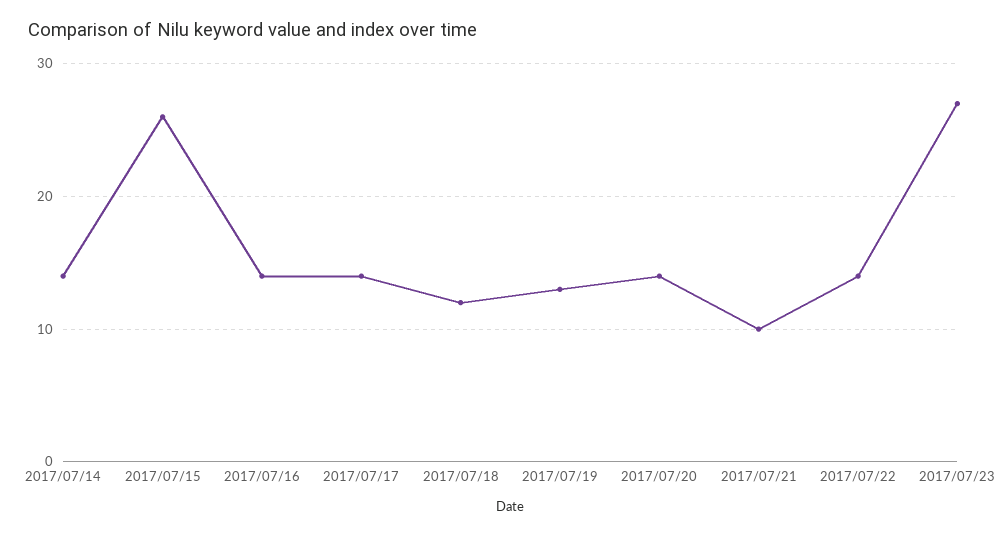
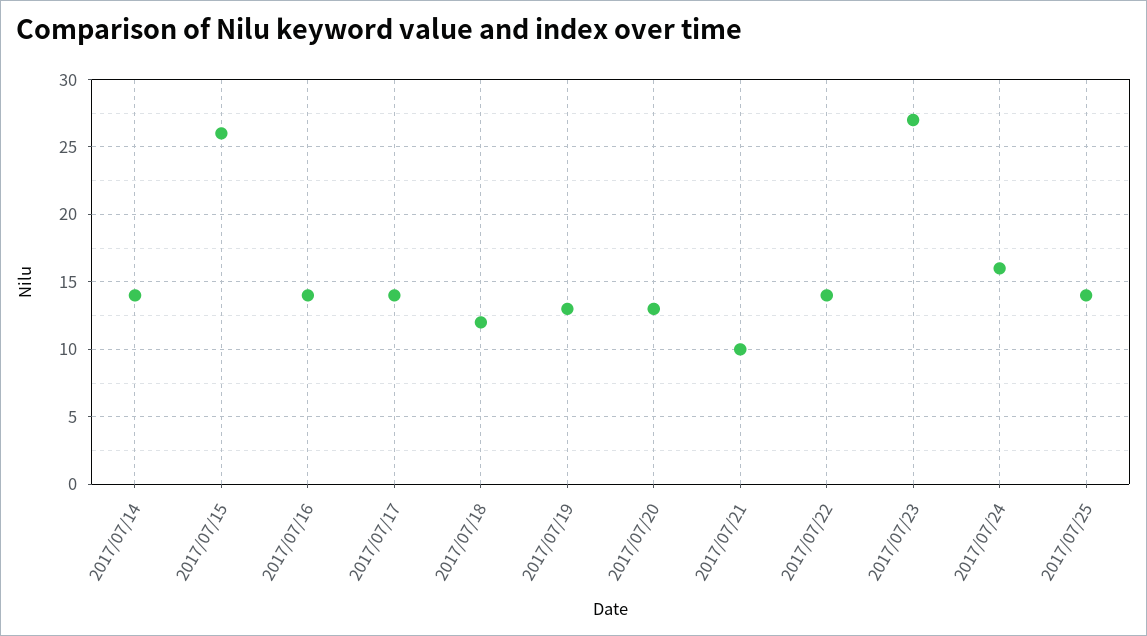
2017/07/20: 14 -> 13
2017/07/24: none -> 16
2017/07/25: none -> 14

